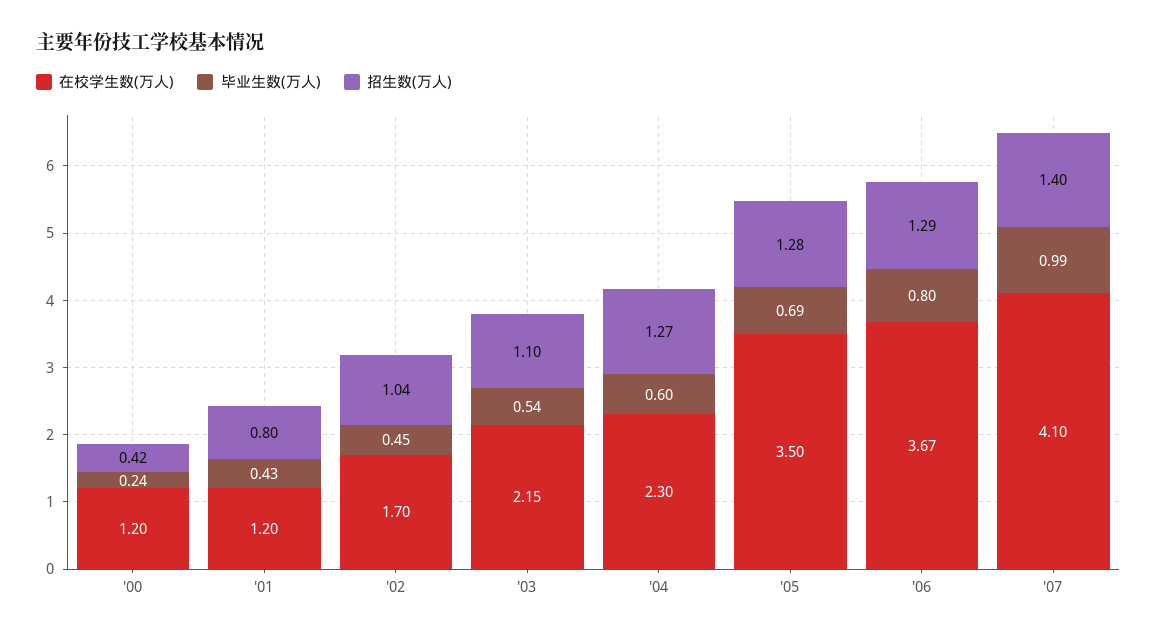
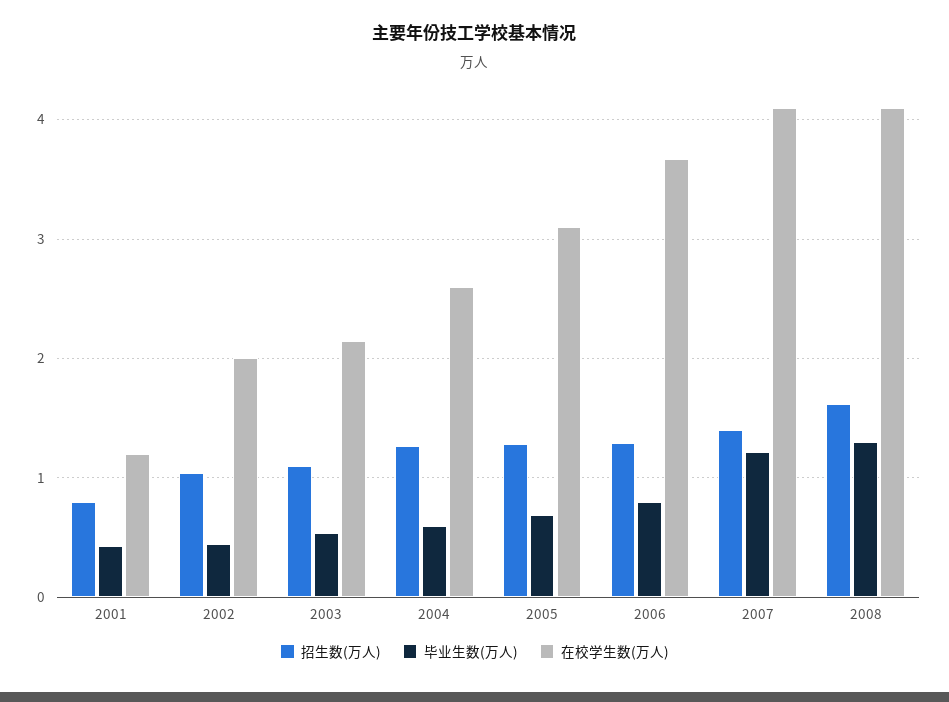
在校学生数(万人), '00: 1.2 -> none
毕业生数(万人), '00: 0.24 -> none
招生数(万人), '00: 0.42 -> none
在校学生数(万人), '02: 1.7 -> 2
在校学生数(万人), '04: 2.3 -> 2.6
在校学生数(万人), '05: 3.5 -> 3.1
毕业生数(万人), '07: 0.99 -> 1.2
招生数(万人), 2008: none -> 1.6
毕业生数(万人), 2008: none -> 1.3
在校学生数(万人), 2008: none -> 4.1

